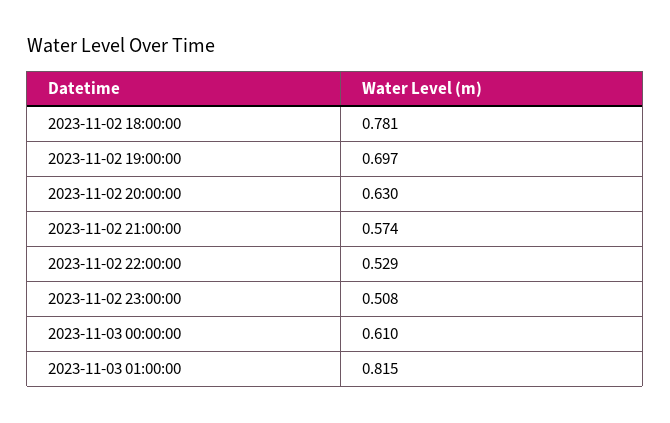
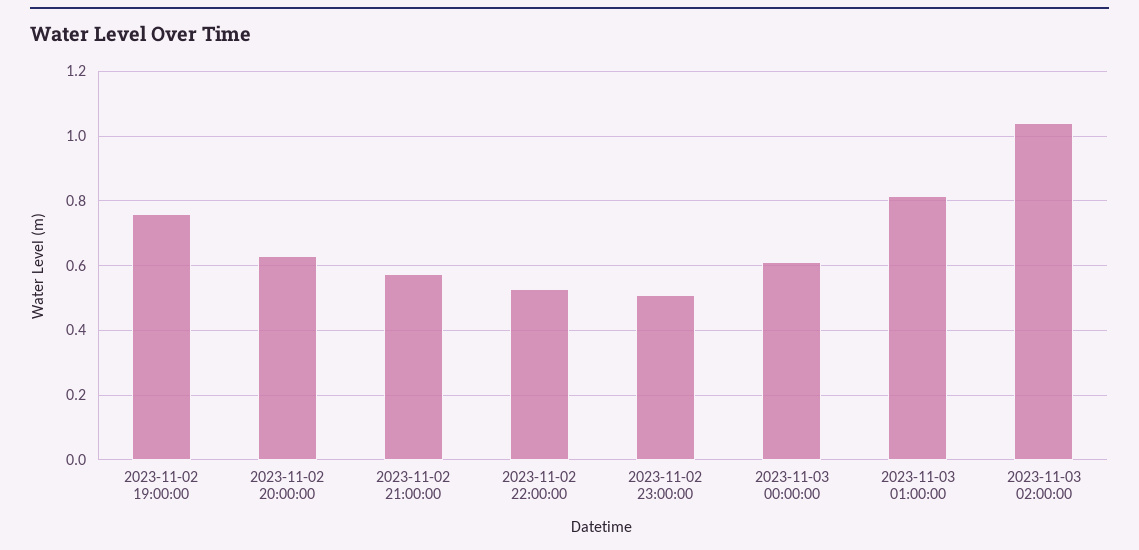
2023-11-02 18:00:00: 0.781 -> none
2023-11-02 19:00:00: 0.697 -> 0.76
2023-11-03 02:00:00: none -> 1.04

